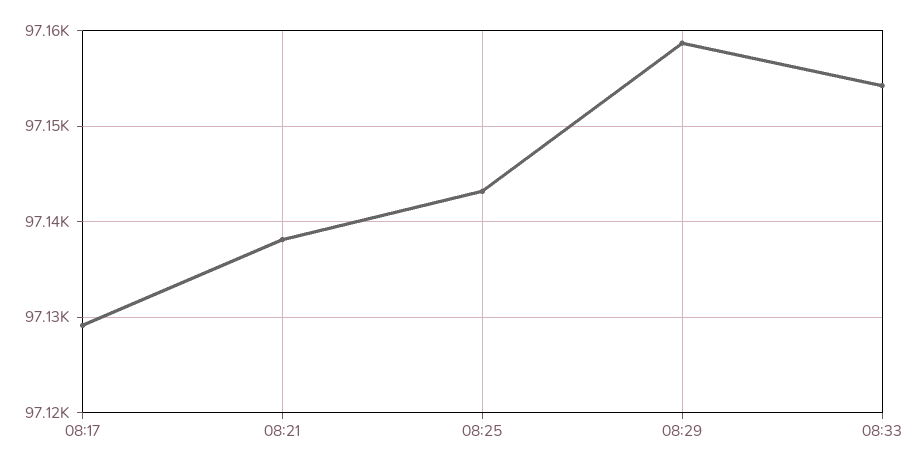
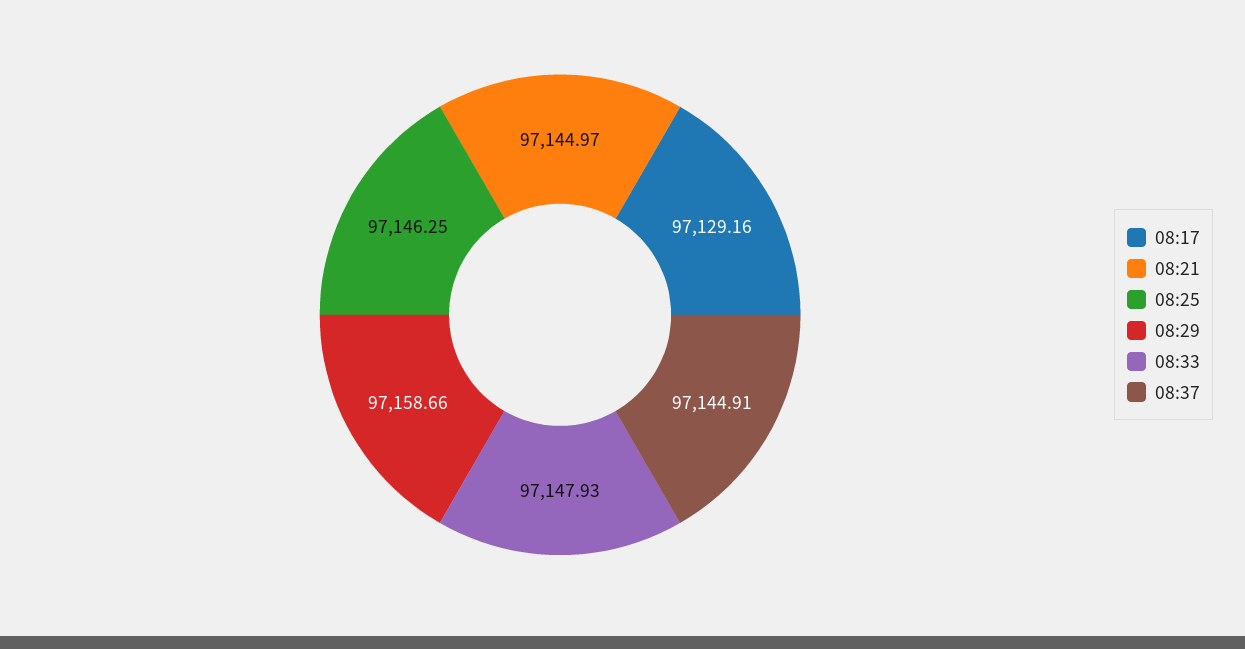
08:21: 97138 -> 97144.97
08:25: 97143 -> 97146.25
08:33: 97154 -> 97147.93
08:37: none -> 97144.91

